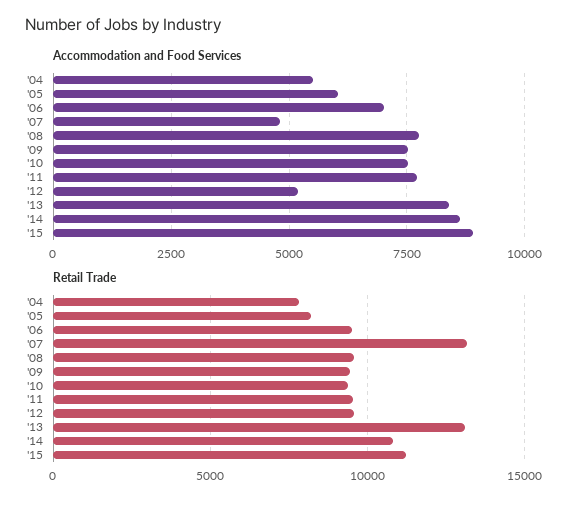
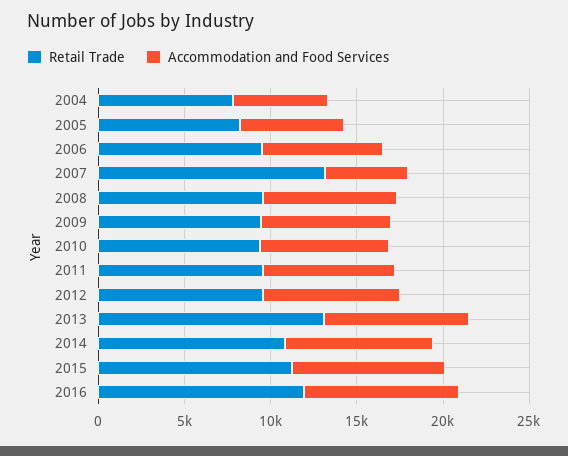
Accommodation and Food Services, '12: 5250 -> 8000
Retail Trade, 2016: none -> 12000
Accommodation and Food Services, 2016: none -> 9000

